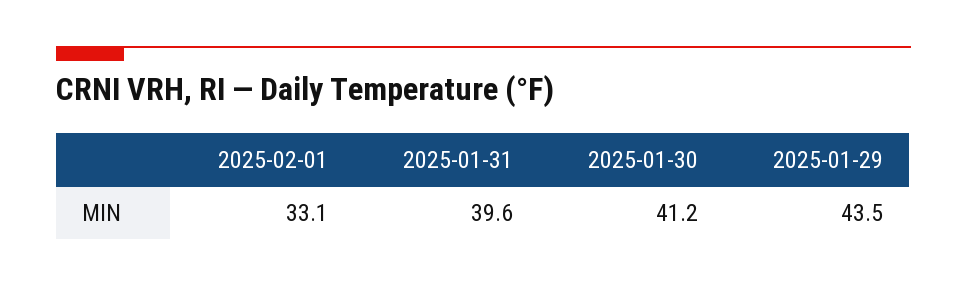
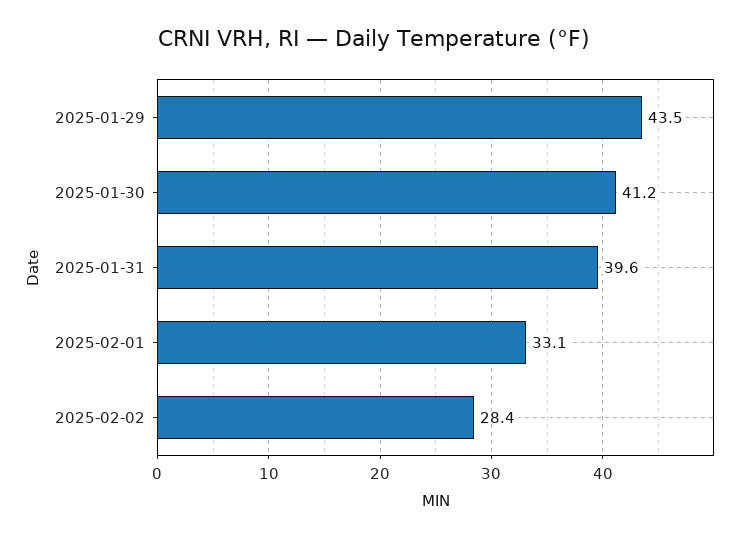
2025-02-02: none -> 28.4

